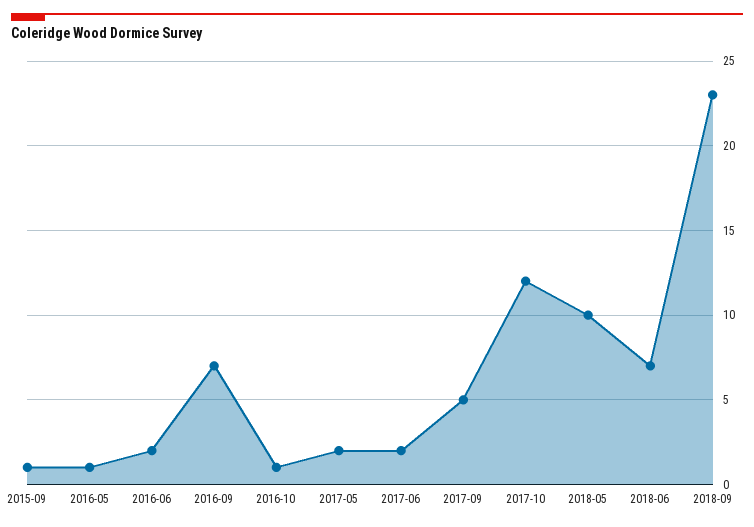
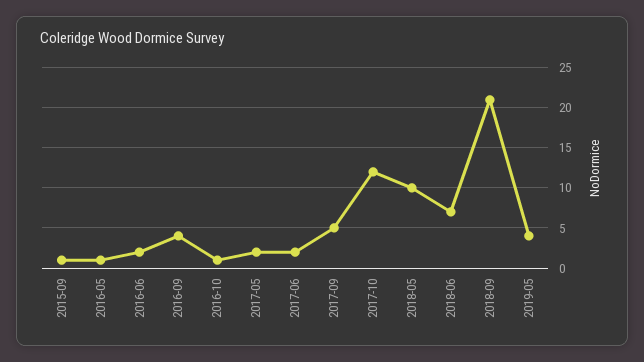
2016-09: 7 -> 4
2018-09: 23 -> 21
2019-05: none -> 4

